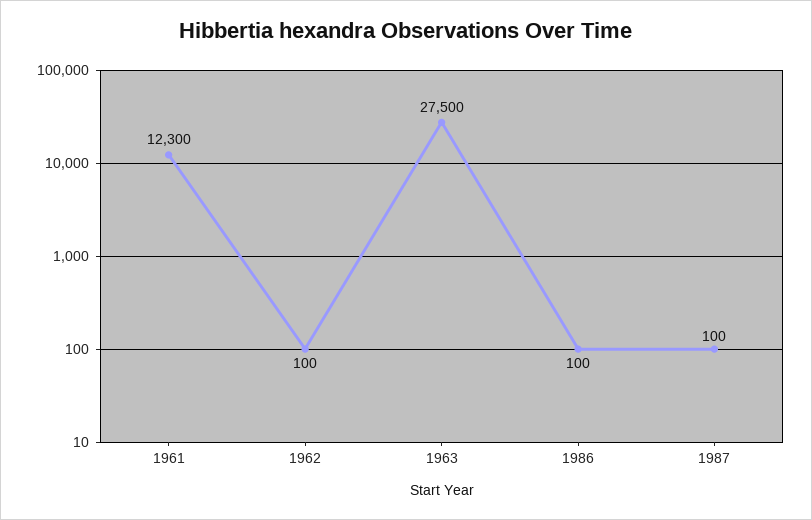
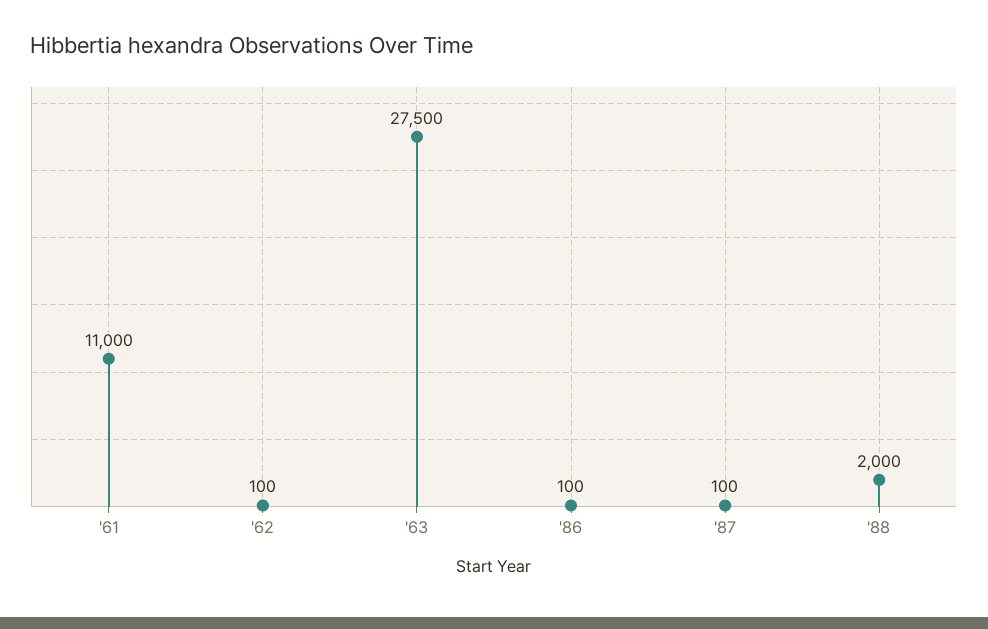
1961: 12300 -> 11000
'88: none -> 2000

